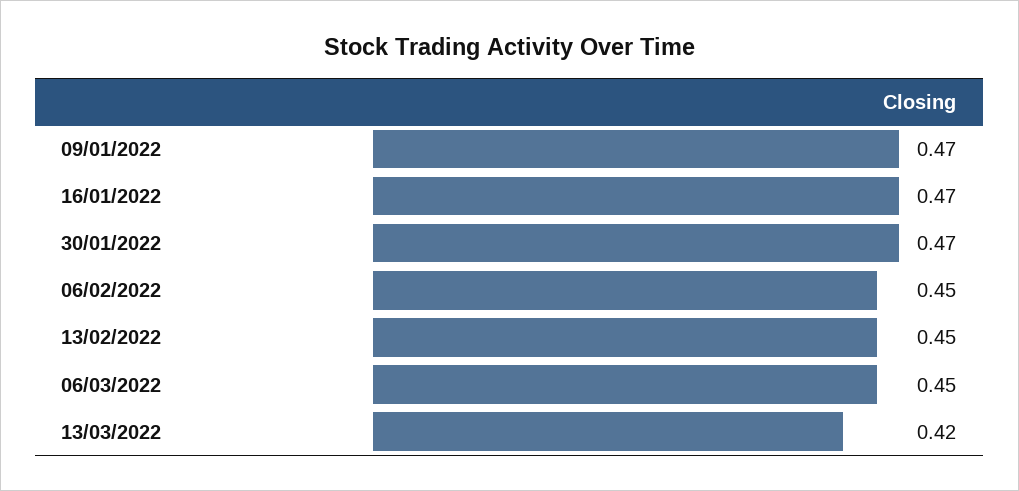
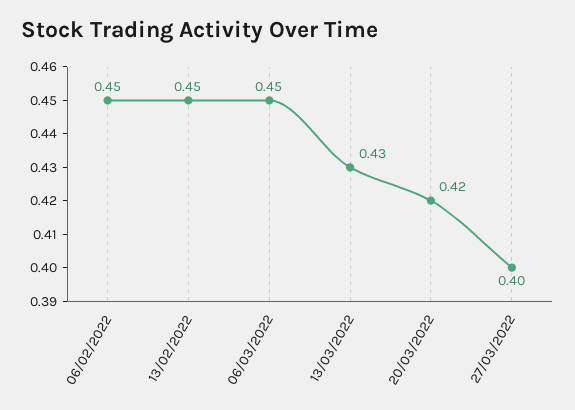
09/01/2022: 0.47 -> none
16/01/2022: 0.47 -> none
30/01/2022: 0.47 -> none
13/03/2022: 0.42 -> 0.43
20/03/2022: none -> 0.42
27/03/2022: none -> 0.4

